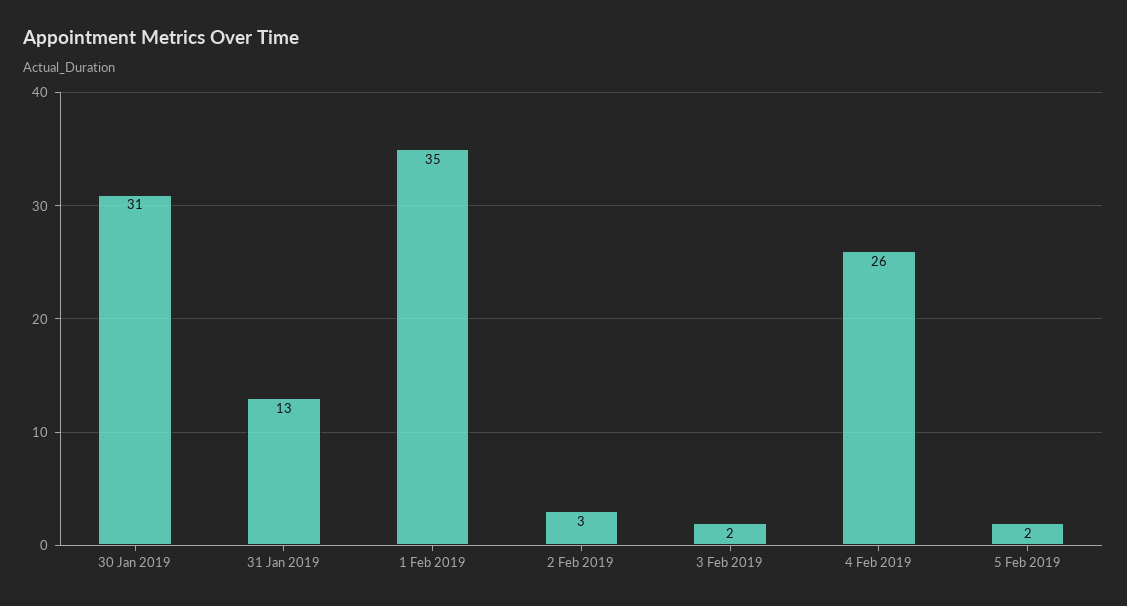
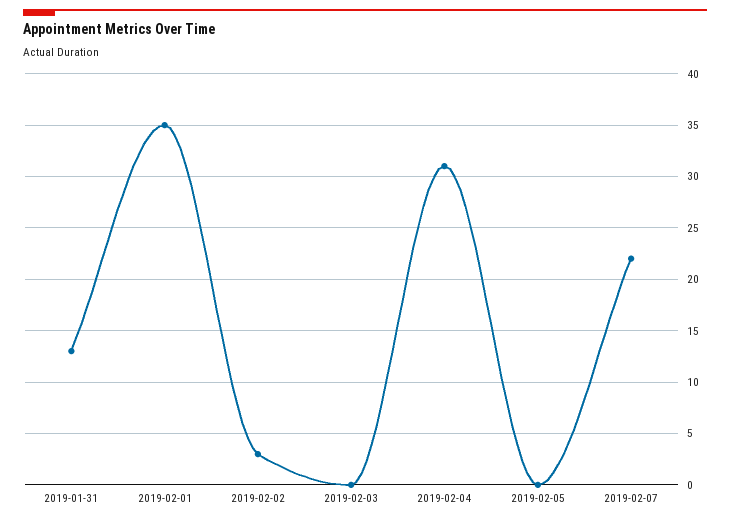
30 Jan 2019: 31 -> none
3 Feb 2019: 2 -> 0
4 Feb 2019: 26 -> 31
5 Feb 2019: 2 -> 0
2019-02-07: none -> 22

